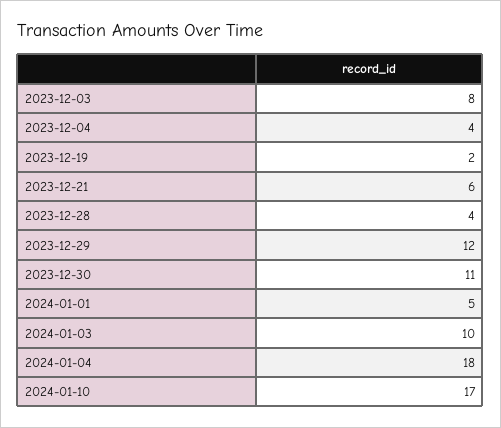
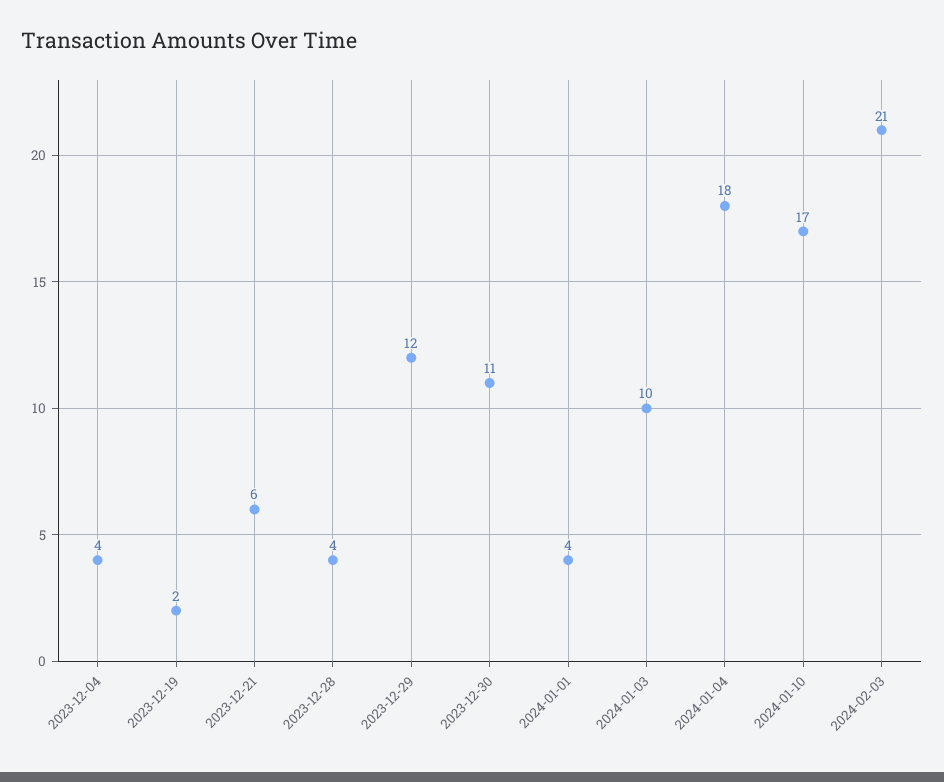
2023-12-03: 8 -> none
2024-01-01: 5 -> 4
2024-02-03: none -> 21

